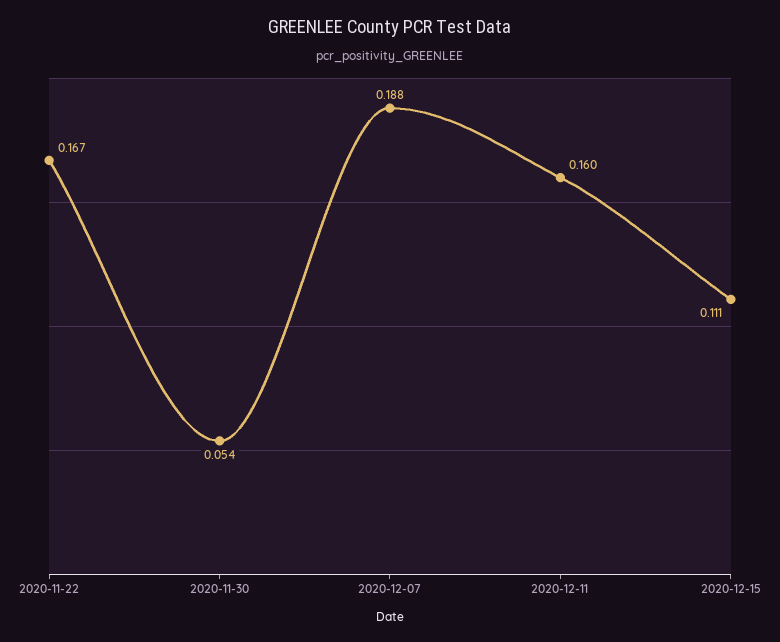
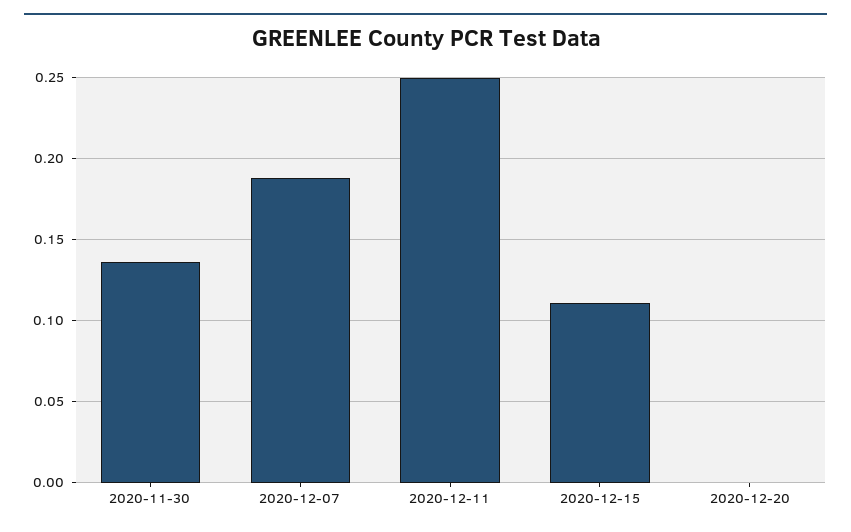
2020-11-22: 0.167 -> none
2020-11-30: 0.054 -> 0.135
2020-12-11: 0.16 -> 0.25
2020-12-20: none -> 0

